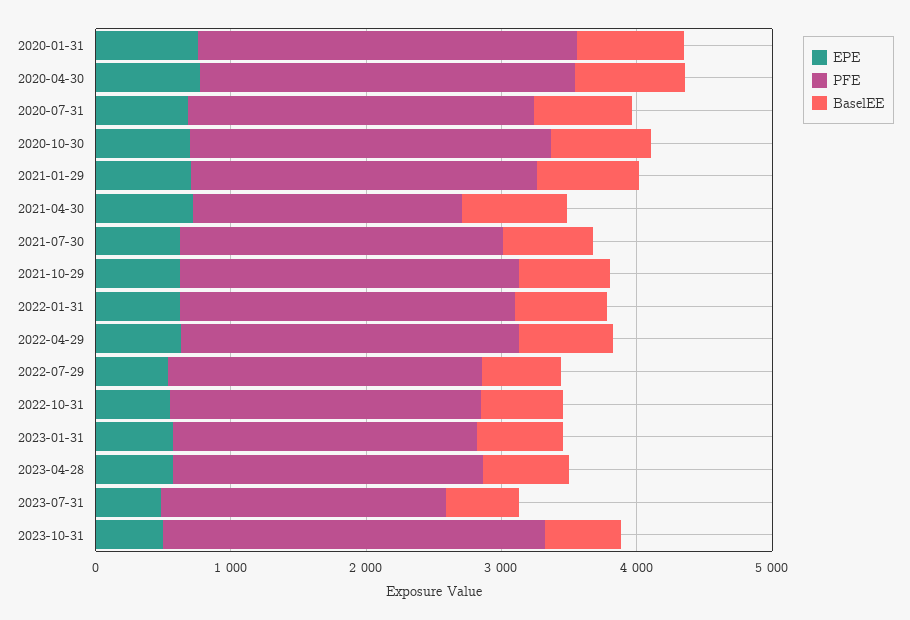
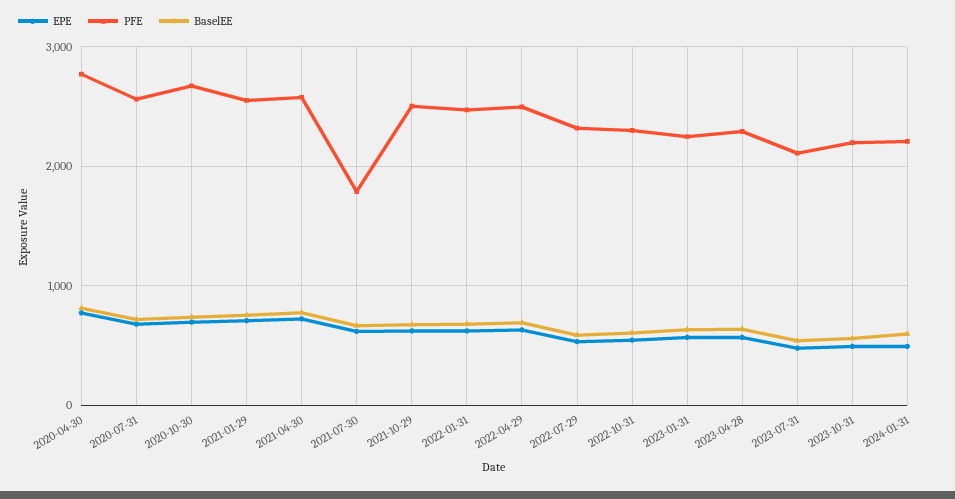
EPE, 2020-01-31: 800 -> none
PFE, 2020-01-31: 2800 -> none
BaselEE, 2020-01-31: 800 -> none
PFE, 2021-04-30: 2000 -> 2600
PFE, 2021-07-30: 2400 -> 1800
PFE, 2023-10-31: 2800 -> 2200
EPE, 2024-01-31: none -> 500
PFE, 2024-01-31: none -> 2200
BaselEE, 2024-01-31: none -> 600

